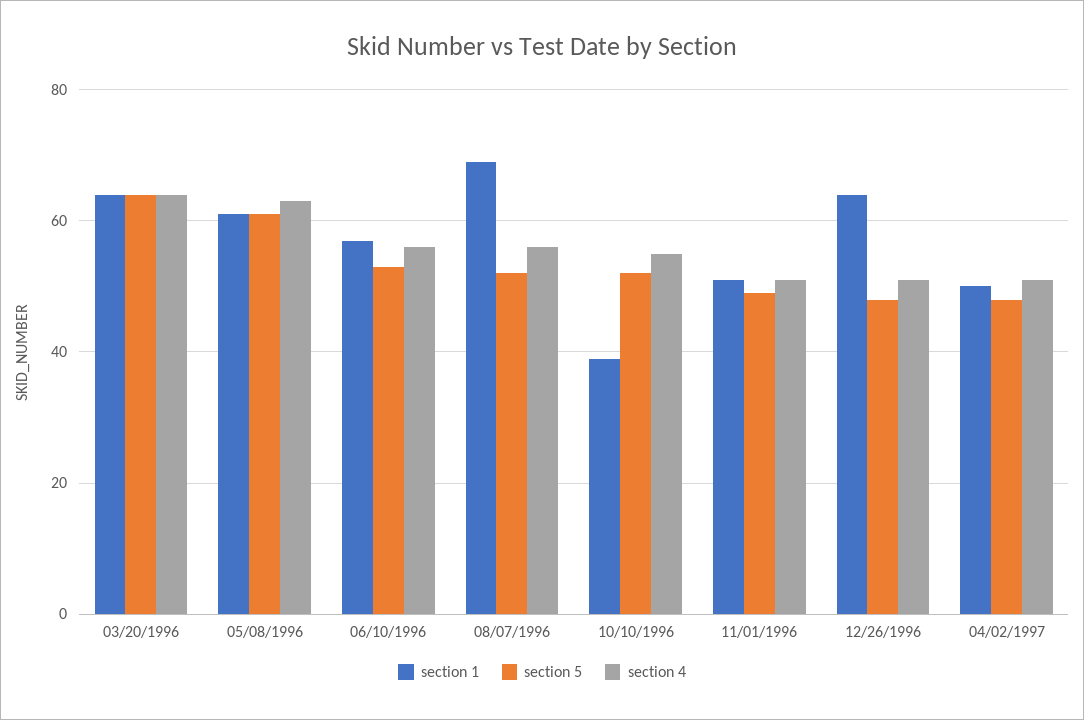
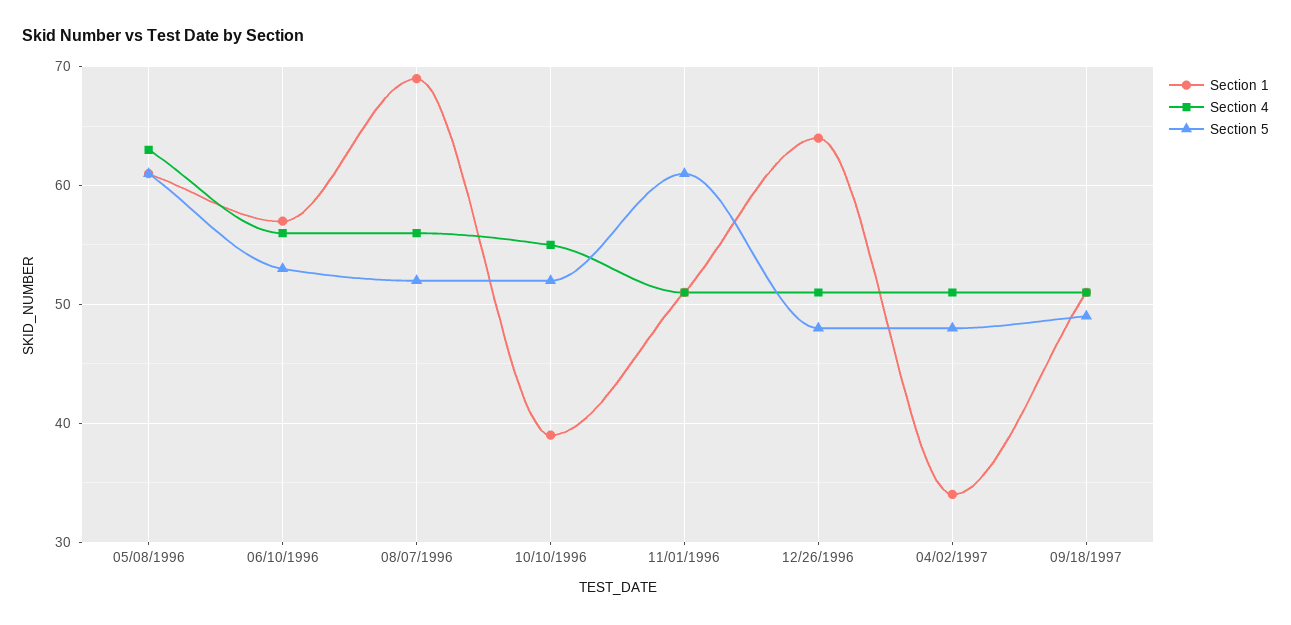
section 1, 03/20/1996: 65 -> none
section 5, 03/20/1996: 65 -> none
section 4, 03/20/1996: 65 -> none
section 5, 11/01/1996: 50 -> 61
section 1, 04/02/1997: 50 -> 34
section 1, 09/18/1997: none -> 51
section 4, 09/18/1997: none -> 51
section 5, 09/18/1997: none -> 49

